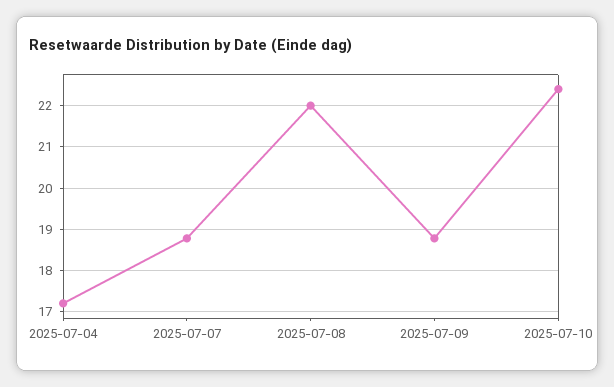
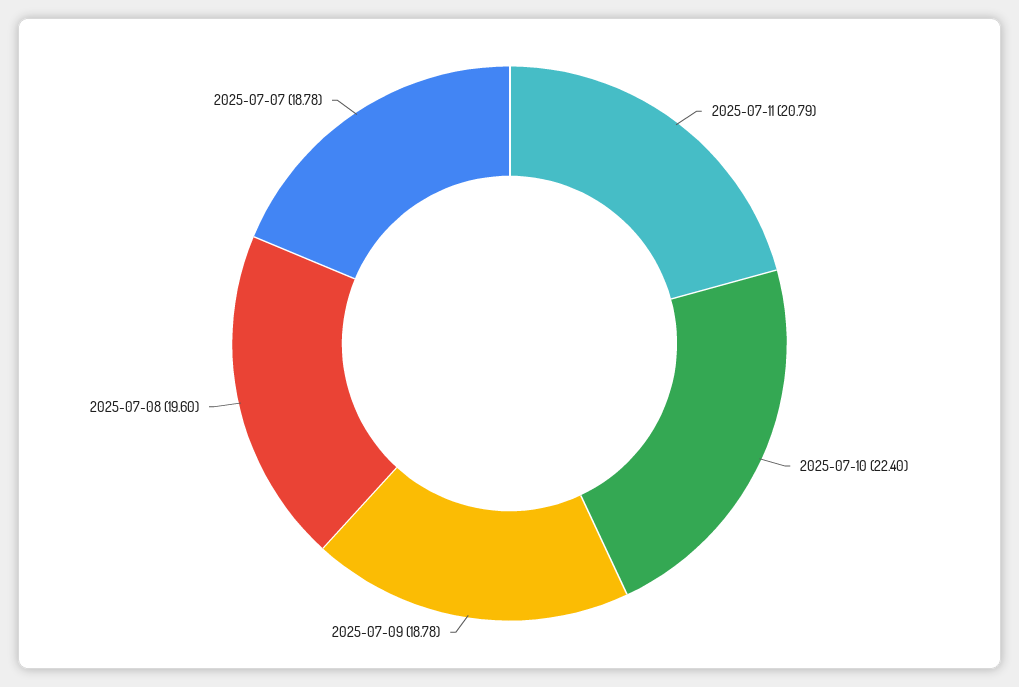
2025-07-04: 17.2 -> none
2025-07-08: 22 -> 19.6
2025-07-11: none -> 20.79

